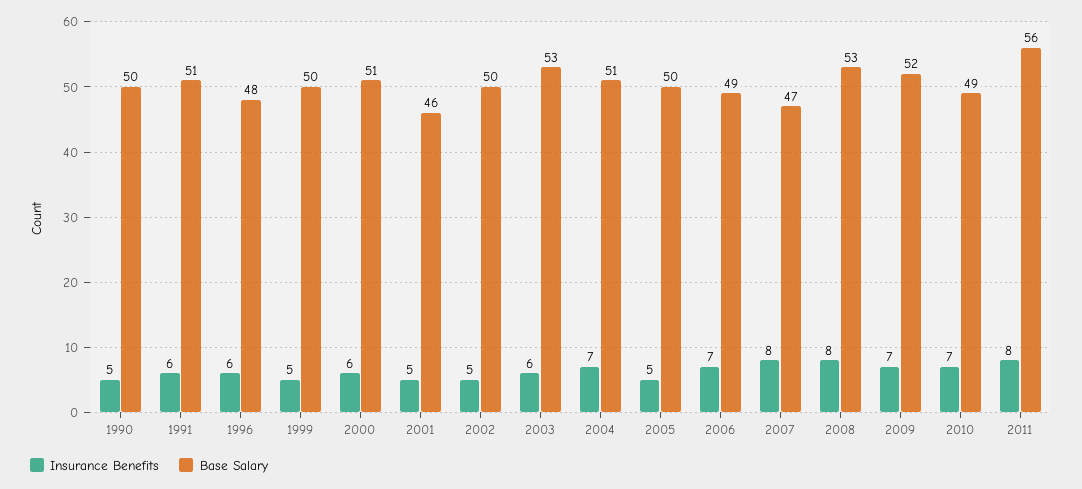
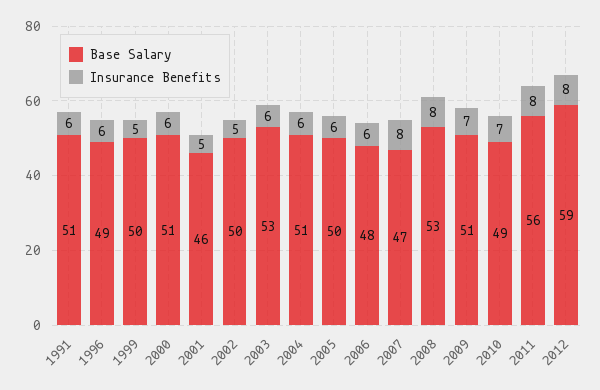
Insurance Benefits, 1990: 5 -> none
Base Salary, 1990: 50 -> none
Base Salary, 1996: 48 -> 49
Insurance Benefits, 2004: 7 -> 6
Insurance Benefits, 2005: 5 -> 6
Insurance Benefits, 2006: 7 -> 6
Base Salary, 2006: 49 -> 48
Base Salary, 2009: 52 -> 51
Base Salary, 2012: none -> 59
Insurance Benefits, 2012: none -> 8

